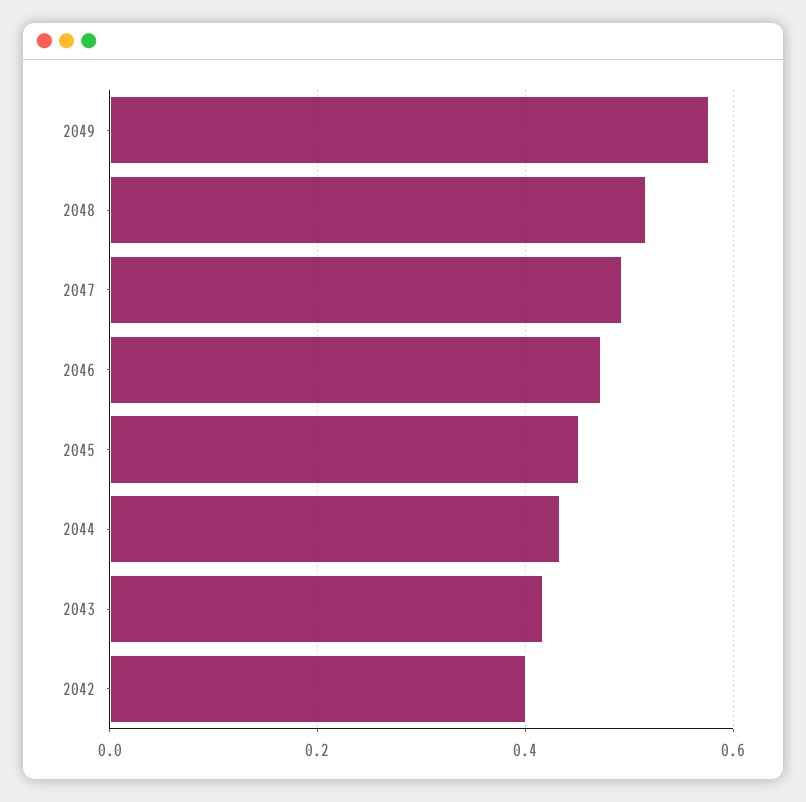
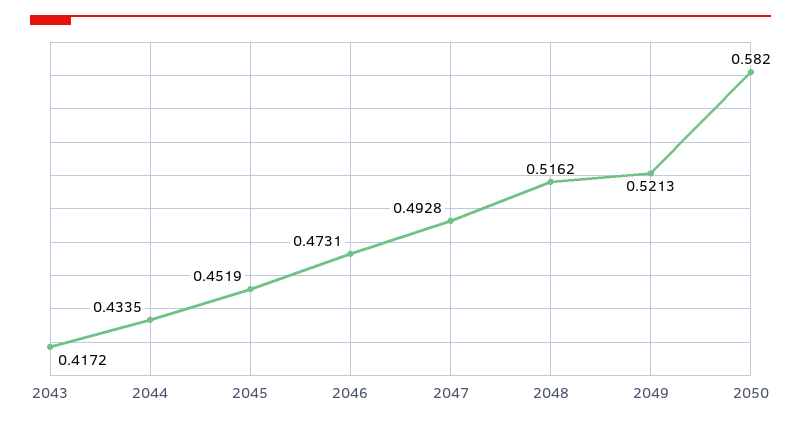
2049: 0.58 -> 0.5213
2042: 0.4 -> none
2050: none -> 0.582

